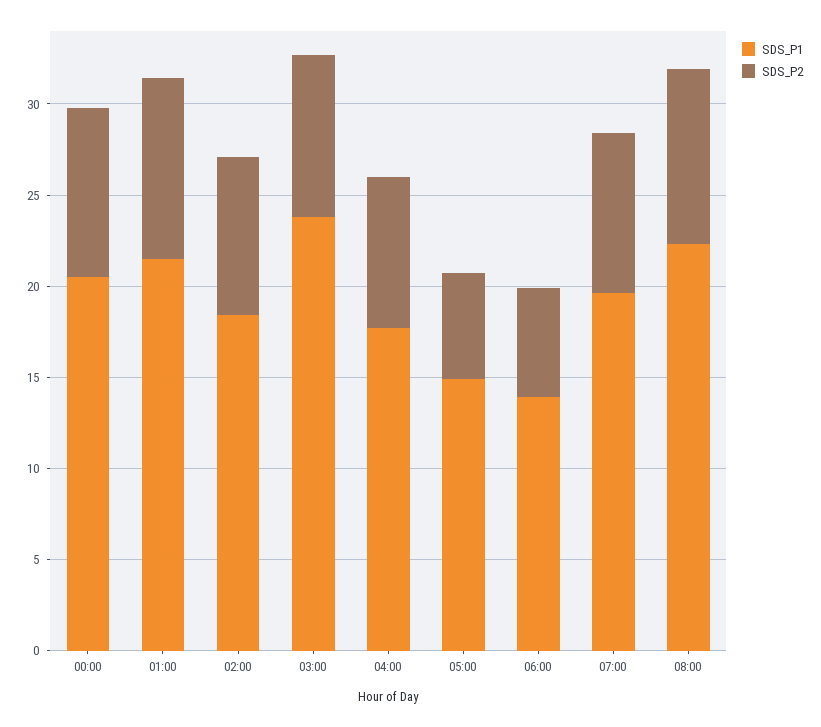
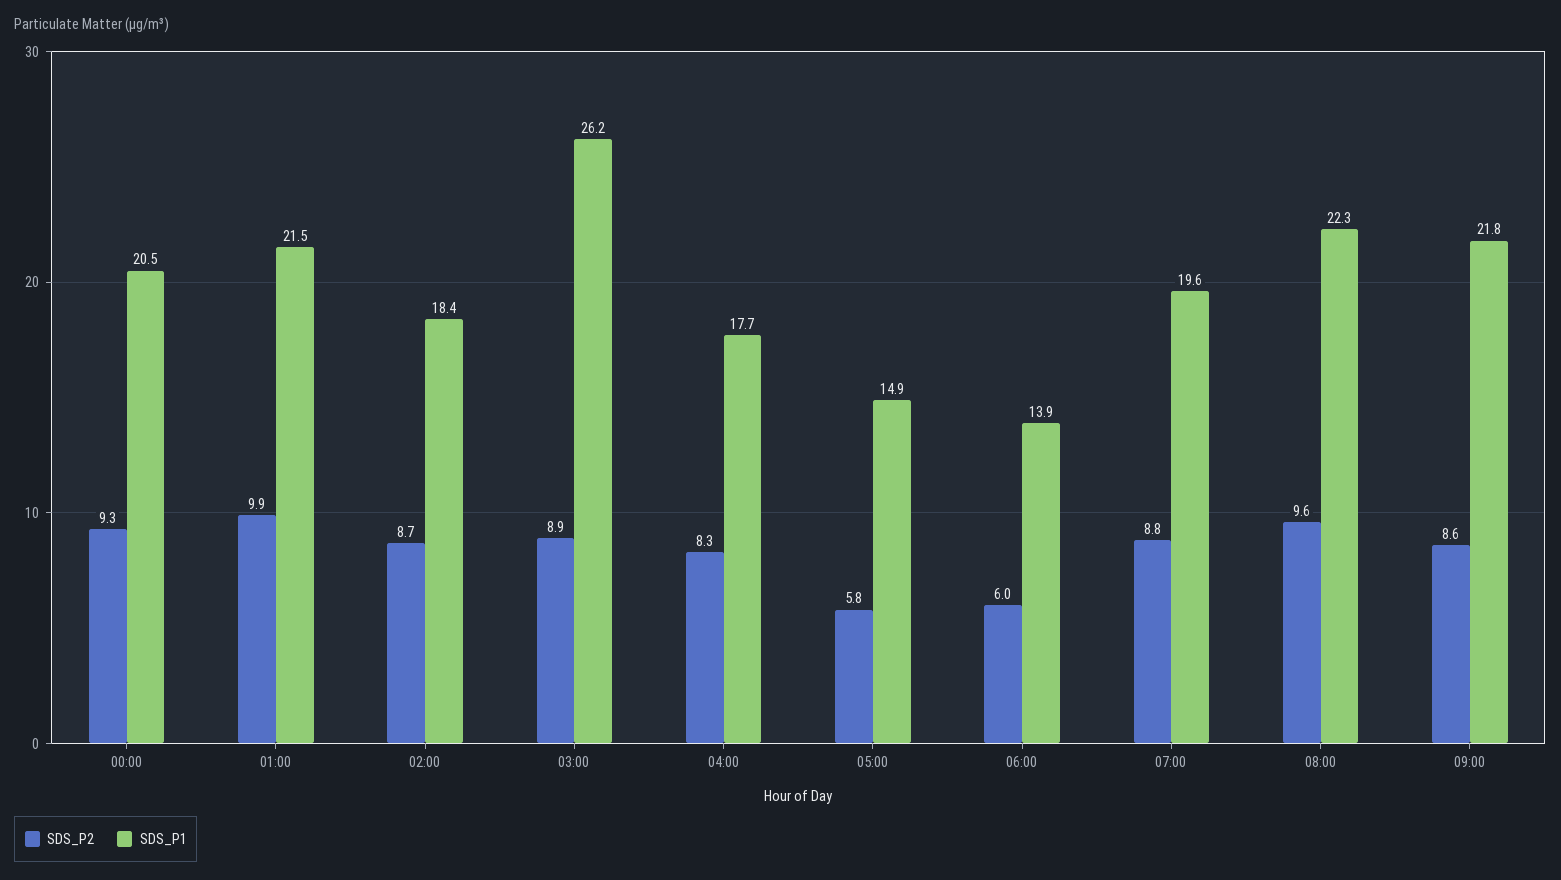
SDS_P1, 03:00: 24 -> 26.2
SDS_P2, 09:00: none -> 8.6
SDS_P1, 09:00: none -> 21.8

